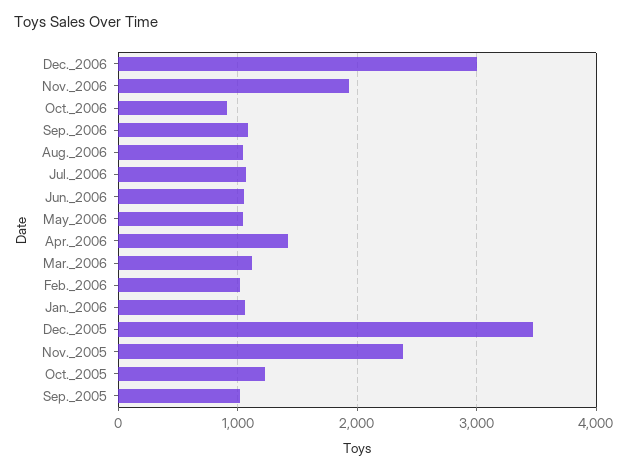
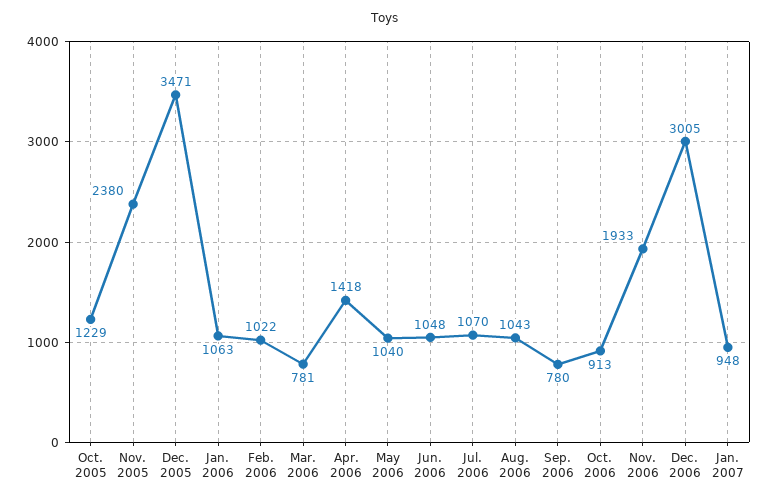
Sep._2006: 1100 -> 780
Mar._2006: 1100 -> 781
Sep._2005: 1000 -> none
Jan. 2007: none -> 948

